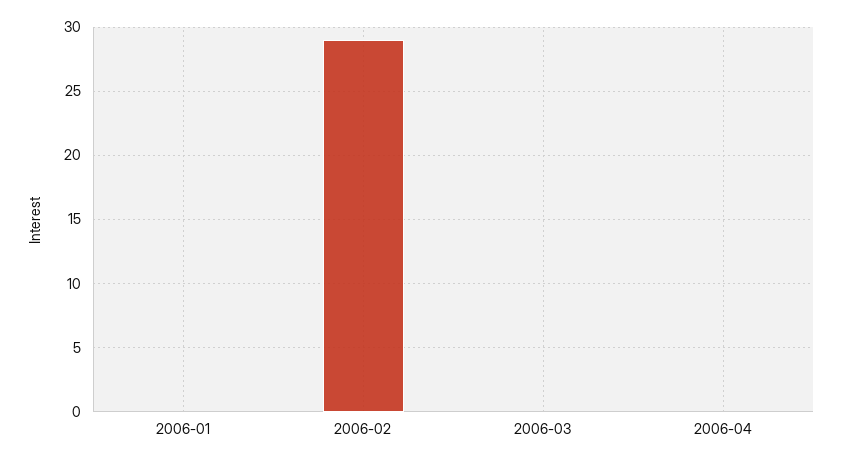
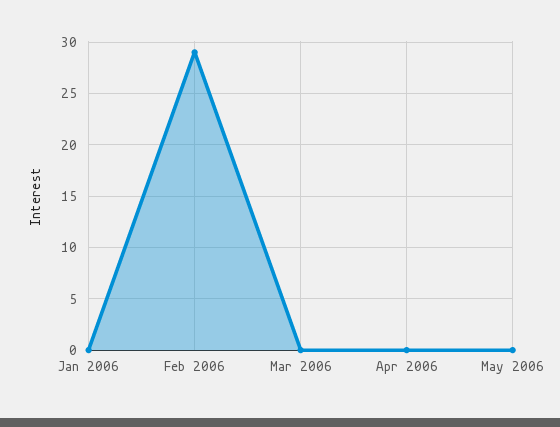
May 2006: none -> 0

